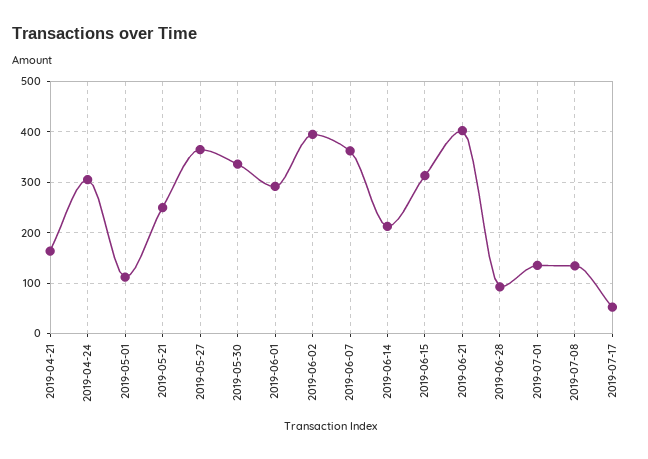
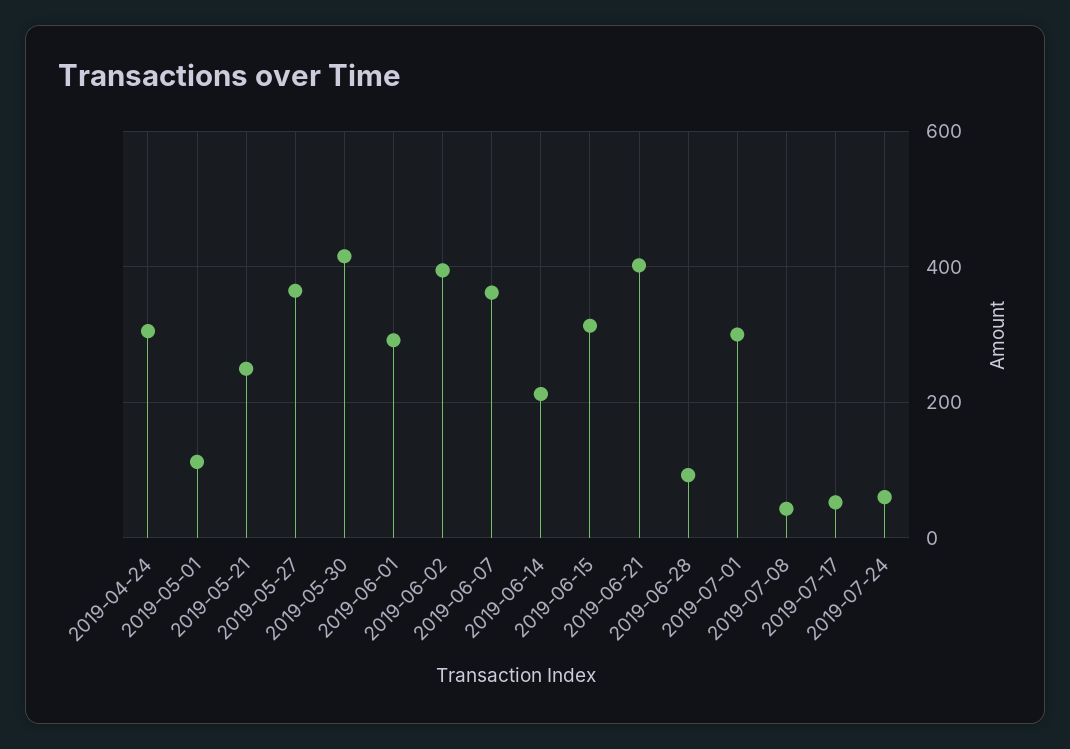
2019-04-21: 160 -> none
2019-05-30: 340 -> 420
2019-07-01: 140 -> 300
2019-07-08: 140 -> 40
2019-07-24: none -> 60

